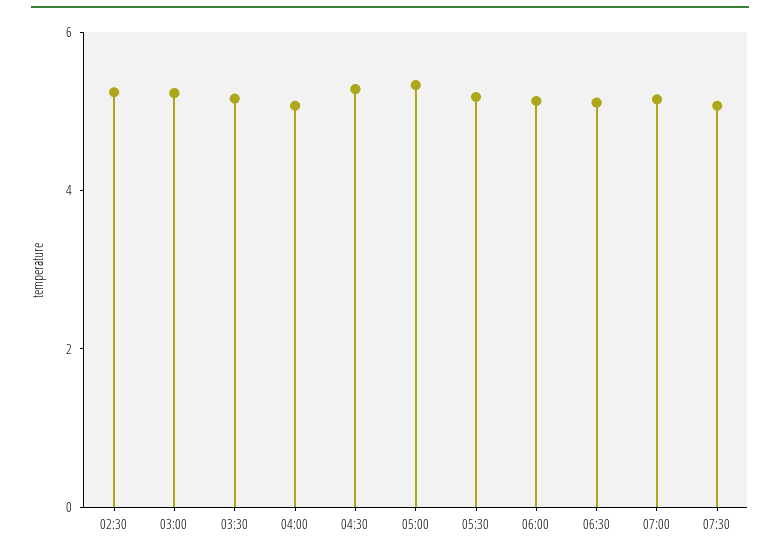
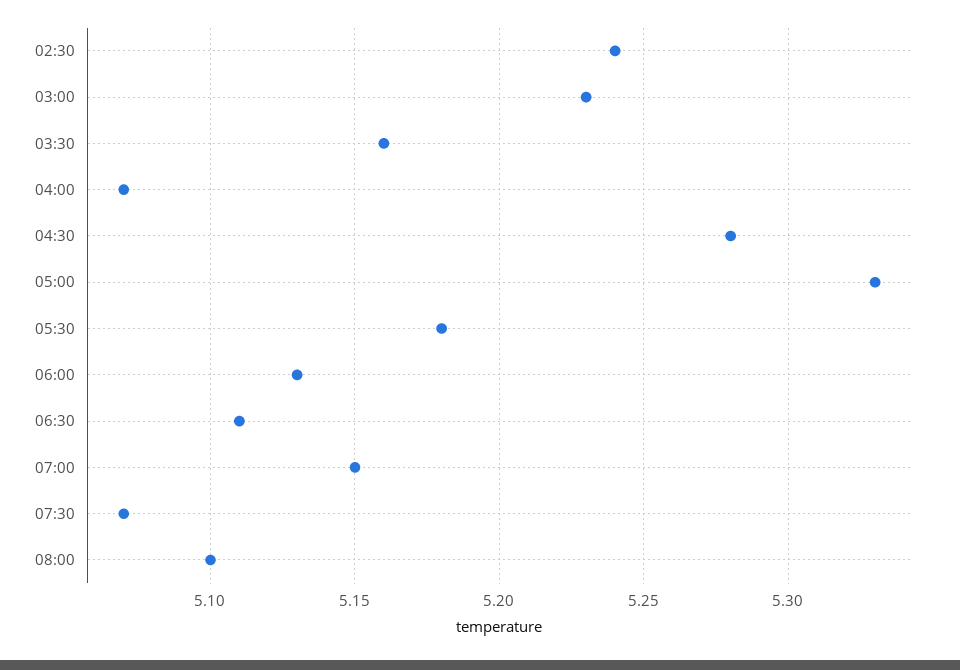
08:00: none -> 5.1

